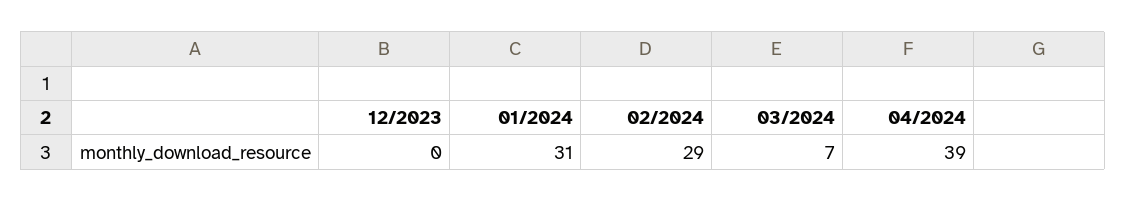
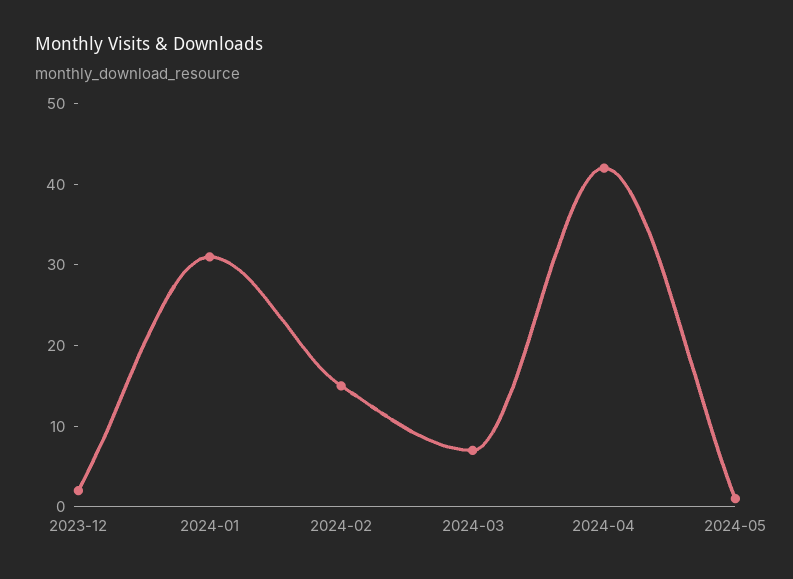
12/2023: 0 -> 2
02/2024: 29 -> 15
04/2024: 39 -> 42
2024-05: none -> 1

